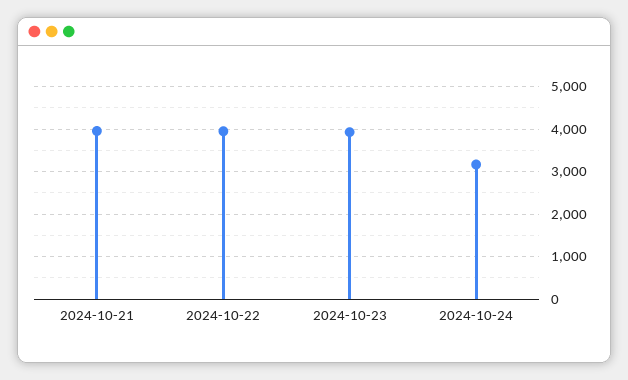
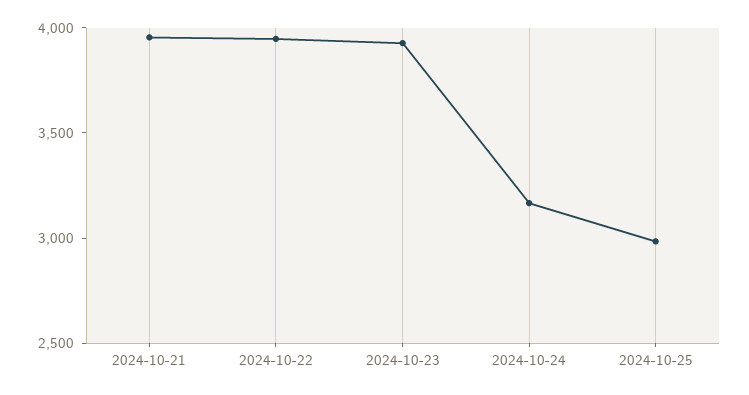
2024-10-25: none -> 3000

